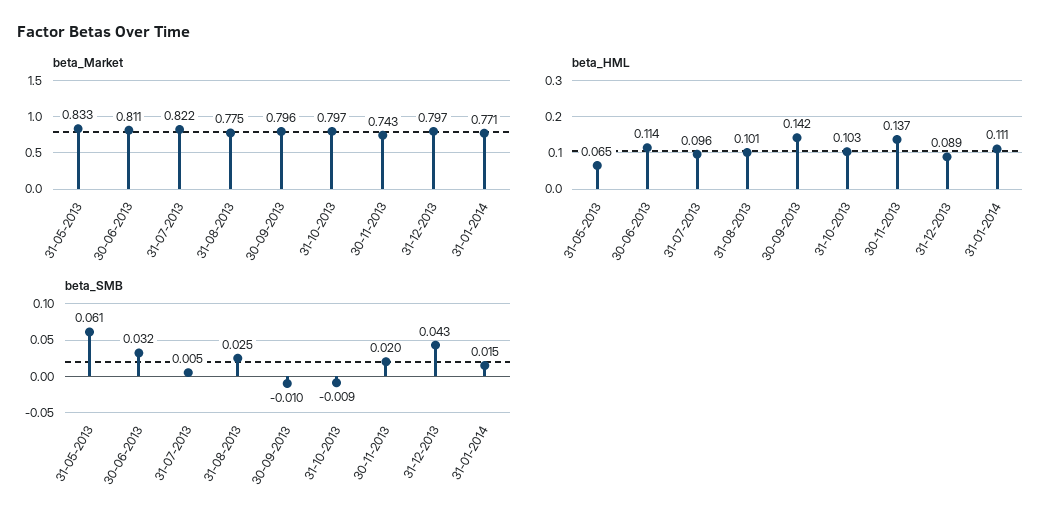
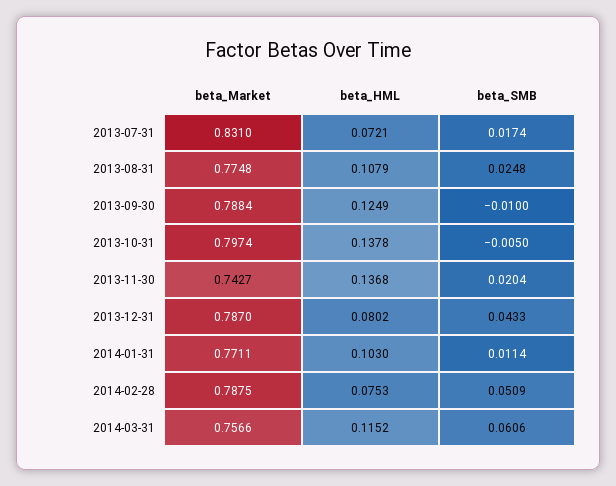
beta_Market, 31-05-2013: 0.833 -> none
beta_Market, 30-06-2013: 0.811 -> none
beta_Market, 31-07-2013: 0.822 -> 0.831
beta_Market, 30-09-2013: 0.796 -> 0.7884
beta_Market, 31-12-2013: 0.797 -> 0.787
beta_HML, 31-05-2013: 0.065 -> none
beta_HML, 30-06-2013: 0.114 -> none
beta_HML, 31-07-2013: 0.096 -> 0.0721
beta_HML, 31-08-2013: 0.101 -> 0.1079
beta_HML, 30-09-2013: 0.142 -> 0.1249
beta_HML, 31-10-2013: 0.103 -> 0.1378
beta_HML, 31-12-2013: 0.089 -> 0.0802
beta_HML, 31-01-2014: 0.111 -> 0.103
beta_SMB, 31-05-2013: 0.061 -> none
beta_SMB, 30-06-2013: 0.032 -> none
beta_SMB, 31-07-2013: 0.005 -> 0.0174
beta_SMB, 31-10-2013: -0.009 -> -0.005
beta_SMB, 31-01-2014: 0.015 -> 0.0114
beta_Market, 2014-02-28: none -> 0.7875
beta_HML, 2014-02-28: none -> 0.0753
beta_SMB, 2014-02-28: none -> 0.0509
beta_Market, 2014-03-31: none -> 0.7566
beta_HML, 2014-03-31: none -> 0.1152
beta_SMB, 2014-03-31: none -> 0.0606

